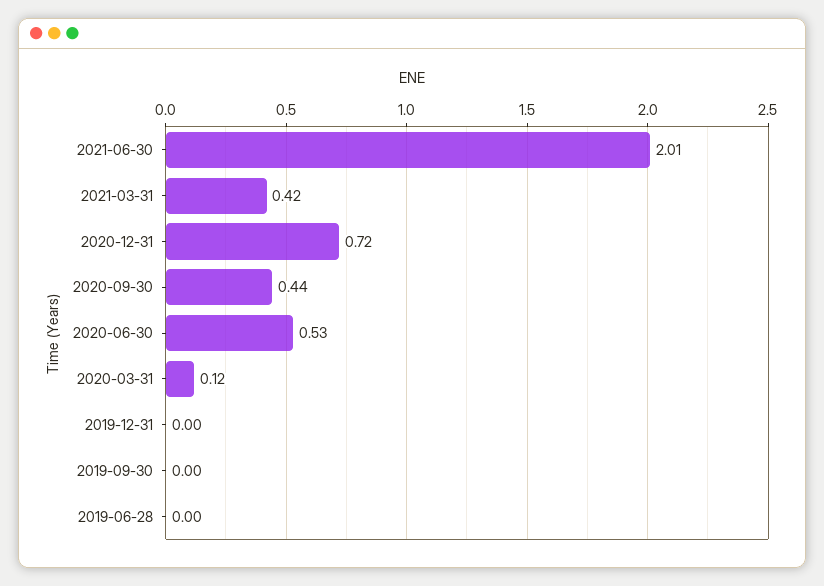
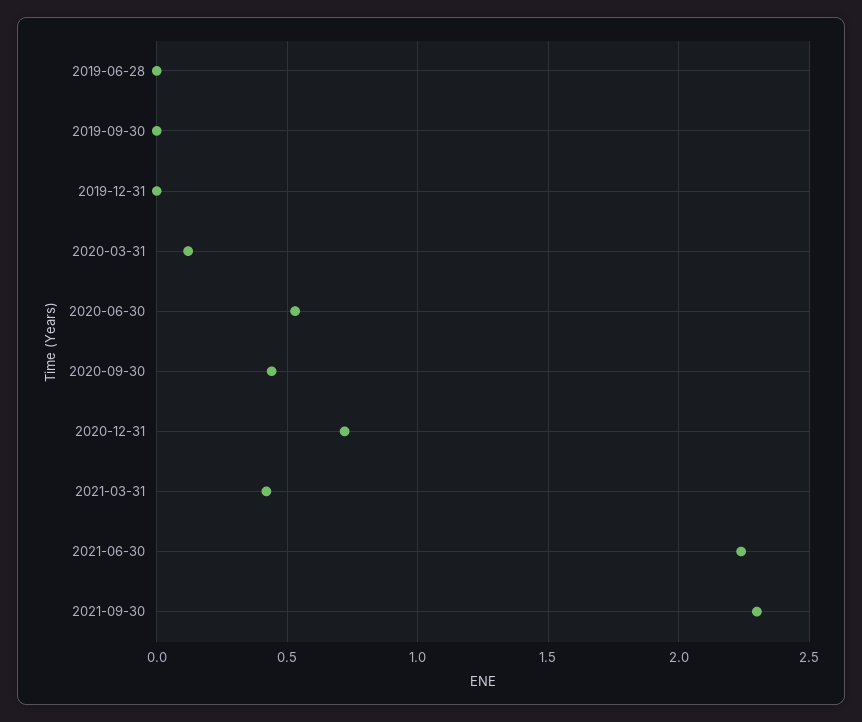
2021-06-30: 2.01 -> 2.25
2021-09-30: none -> 2.3

